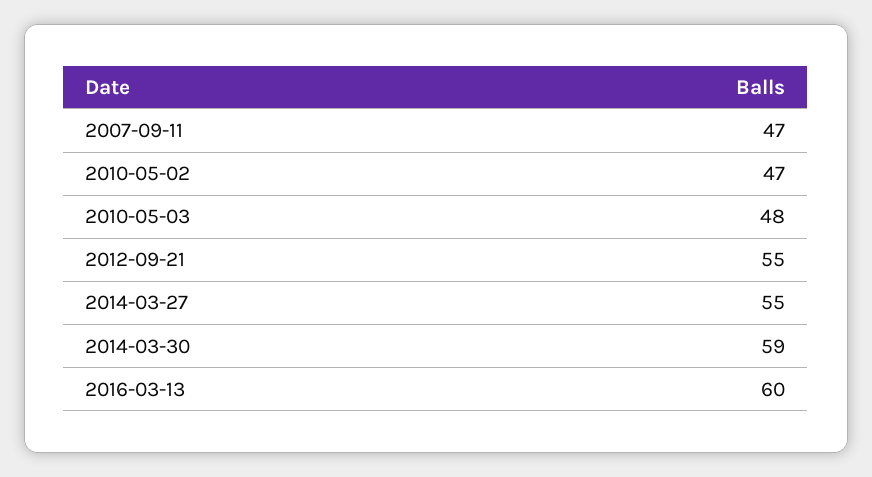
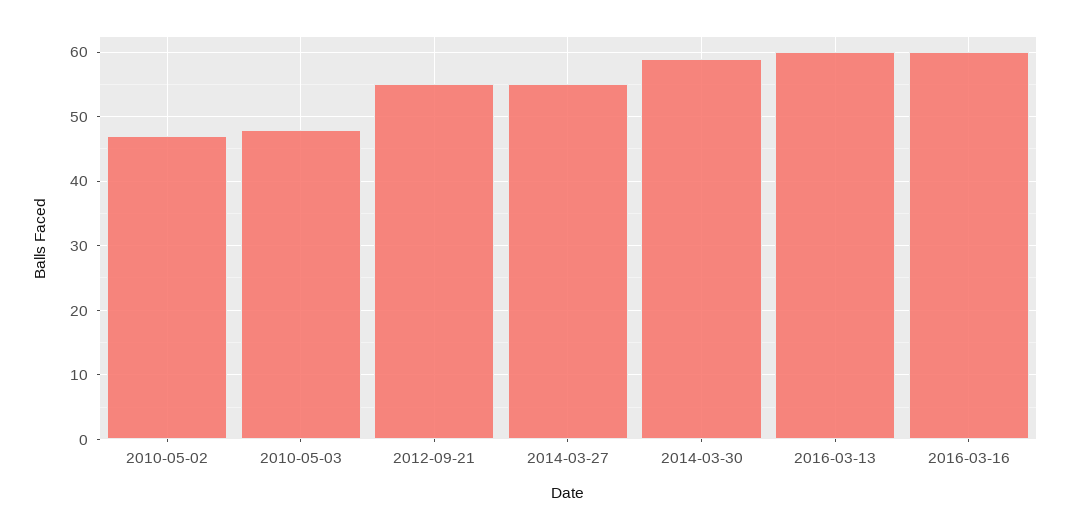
2007-09-11: 47 -> none
2016-03-16: none -> 60

